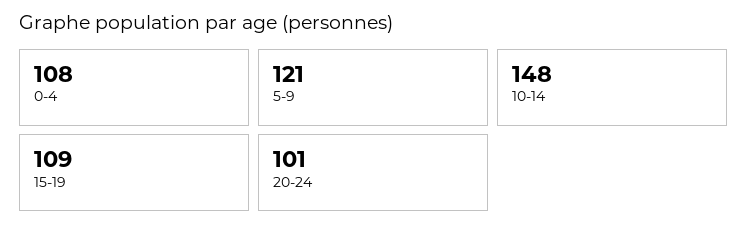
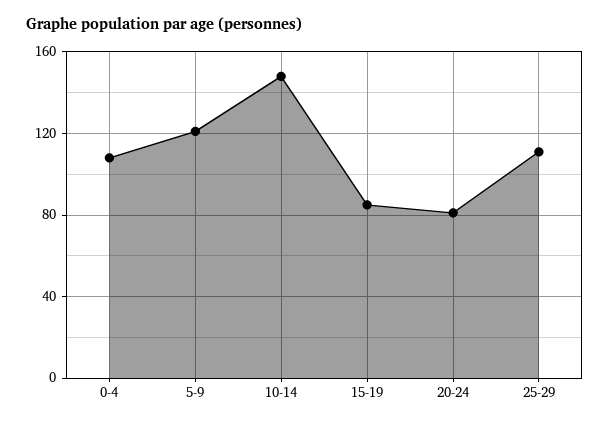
15-19: 109 -> 85
20-24: 101 -> 80
25-29: none -> 110

